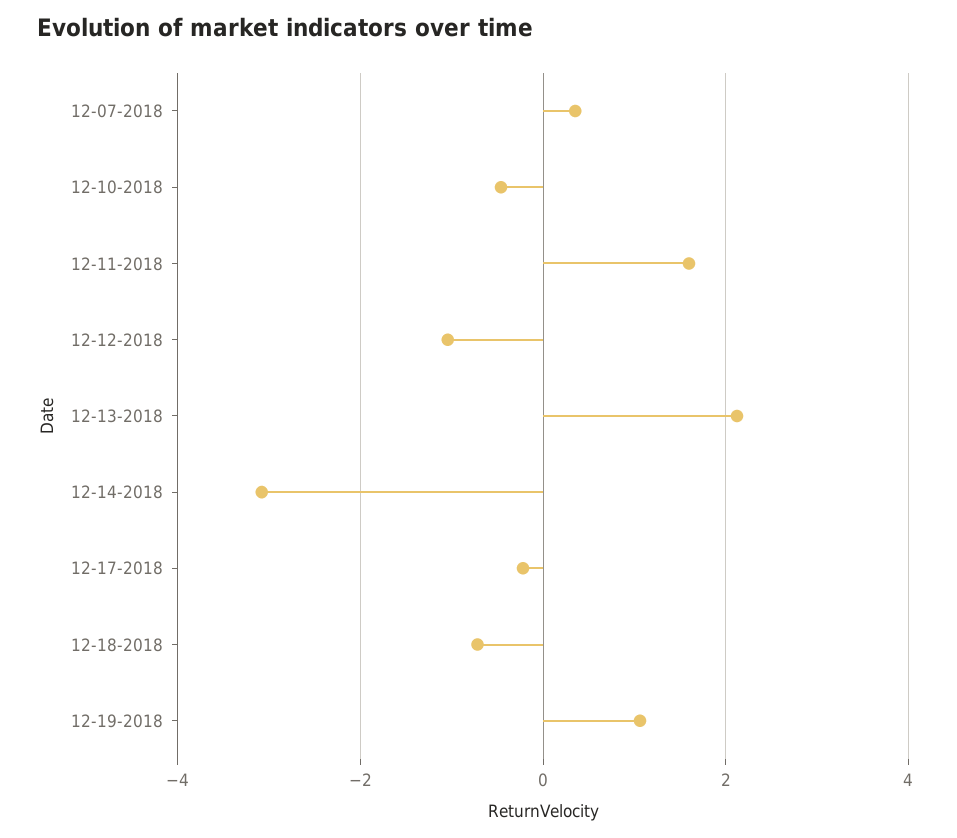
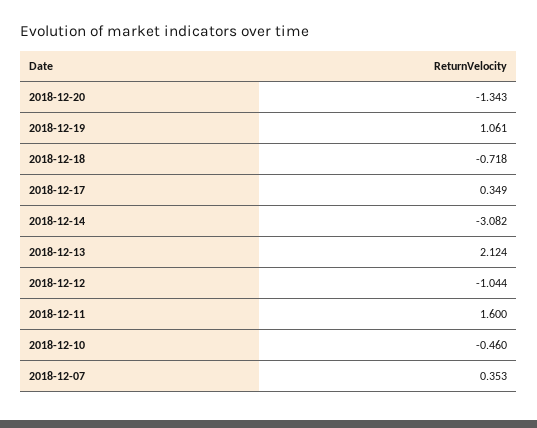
12-17-2018: -0.2 -> 0.349
2018-12-20: none -> -1.343

